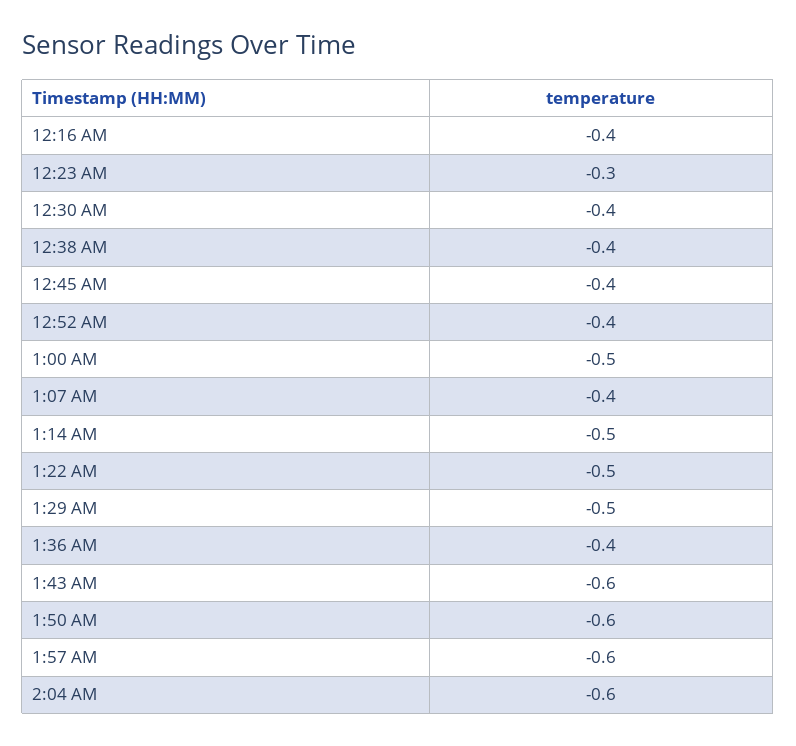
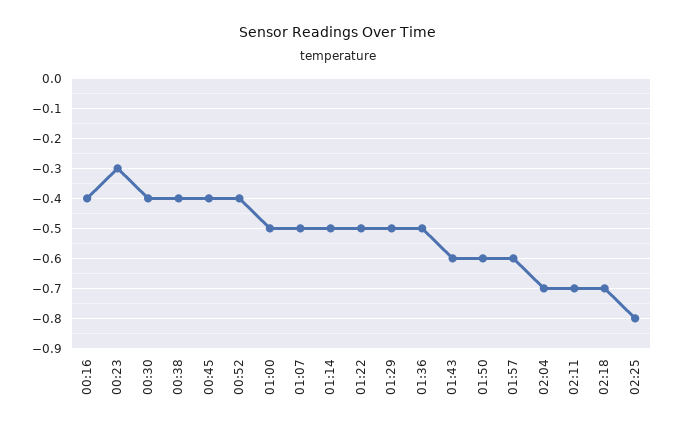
1:07 AM: -0.4 -> -0.5
1:36 AM: -0.4 -> -0.5
2:04 AM: -0.6 -> -0.7
02:11: none -> -0.7
02:18: none -> -0.7
02:25: none -> -0.8

